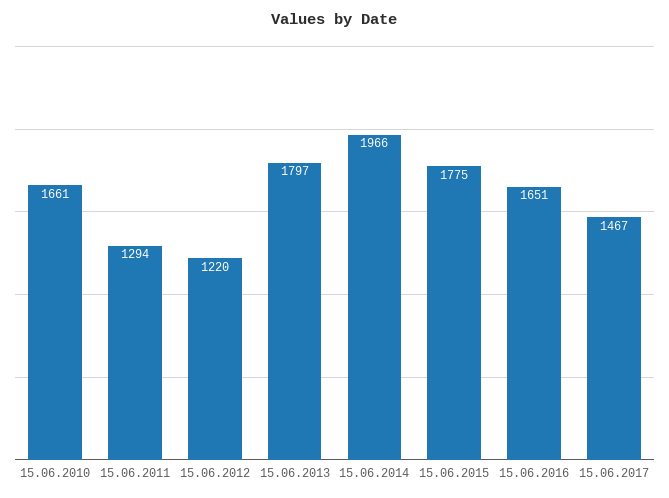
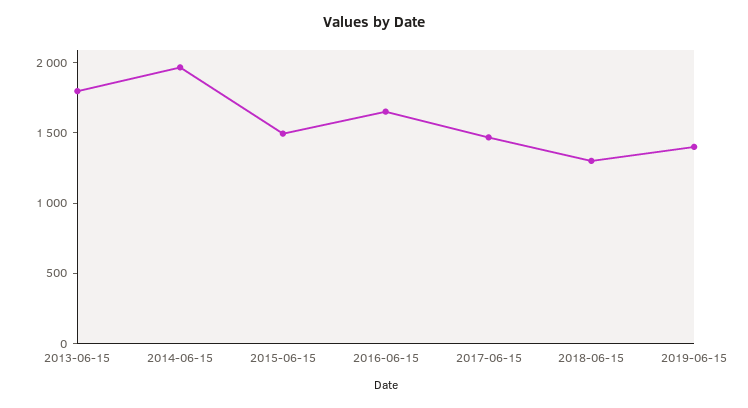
15.06.2010: 1661 -> none
15.06.2011: 1294 -> none
15.06.2012: 1220 -> none
15.06.2015: 1775 -> 1500
2018-06-15: none -> 1300
2019-06-15: none -> 1400

